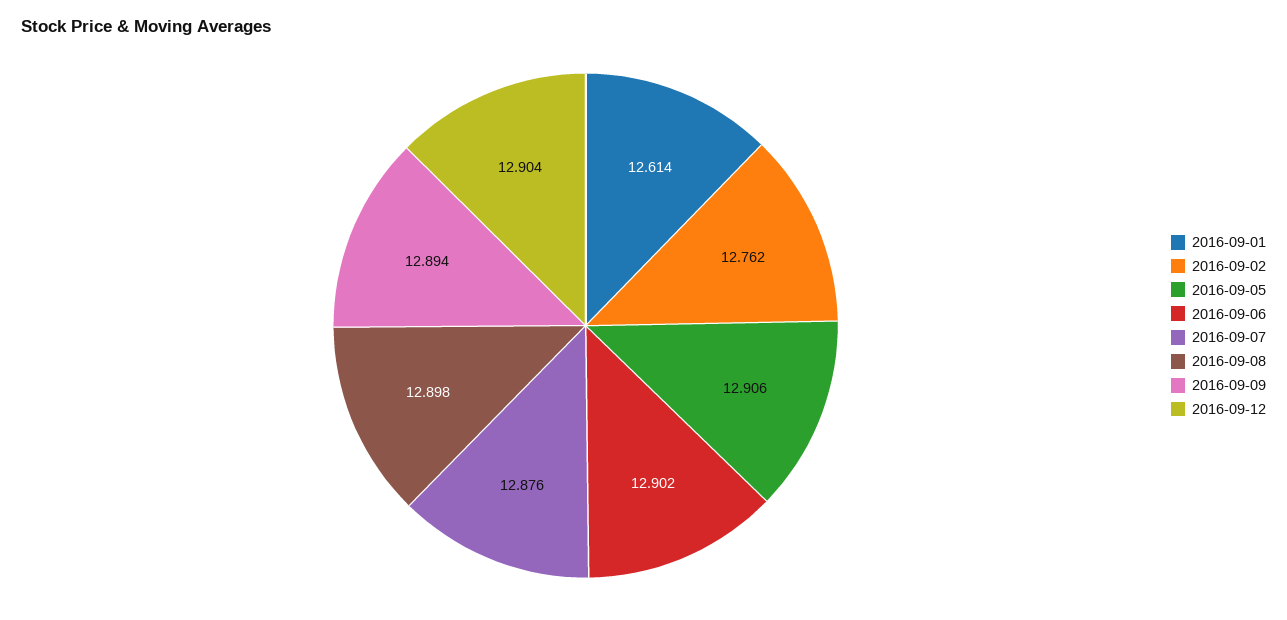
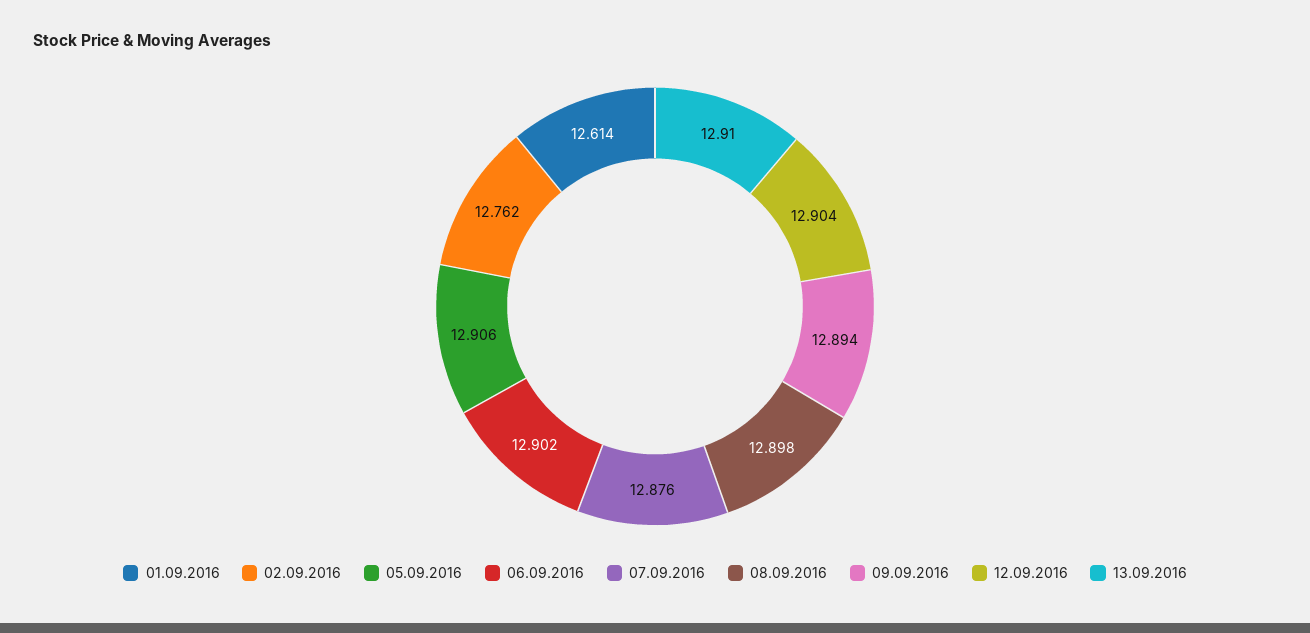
13.09.2016: none -> 12.91

